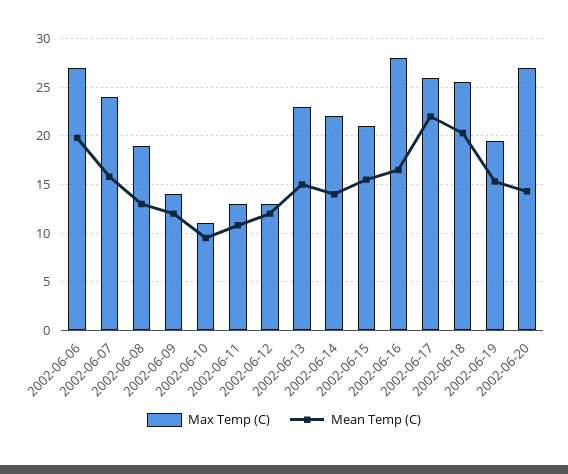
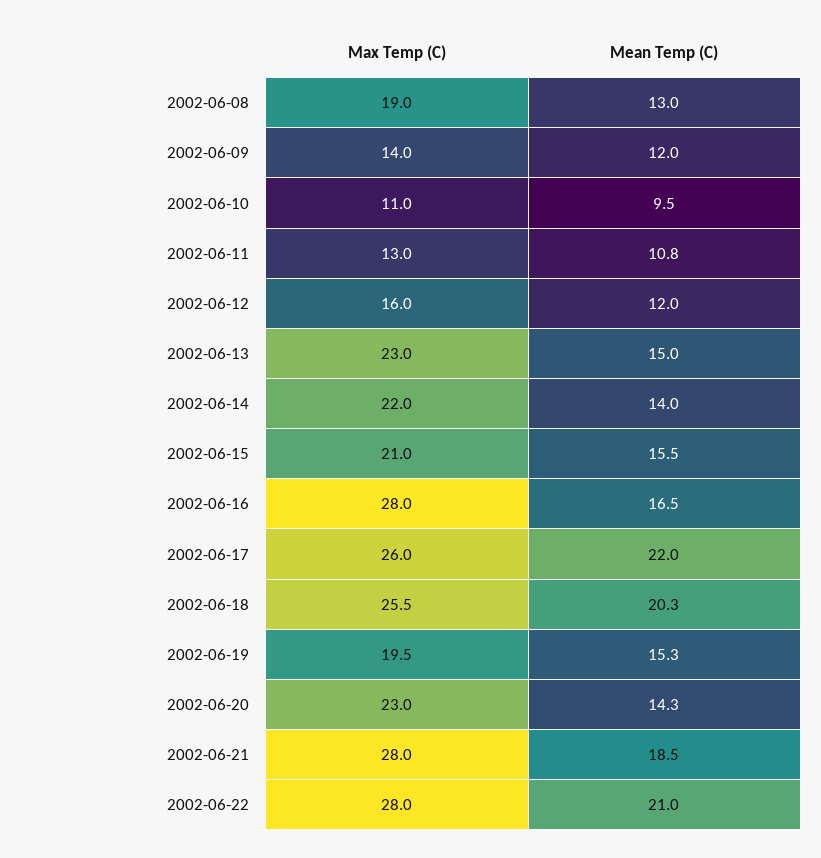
Max Temp (C), 2002-06-06: 27 -> none
Mean Temp (C), 2002-06-06: 20 -> none
Max Temp (C), 2002-06-07: 24 -> none
Mean Temp (C), 2002-06-07: 16 -> none
Max Temp (C), 2002-06-12: 13 -> 16
Max Temp (C), 2002-06-20: 27 -> 23
Max Temp (C), 2002-06-21: none -> 28
Mean Temp (C), 2002-06-21: none -> 18.5
Max Temp (C), 2002-06-22: none -> 28
Mean Temp (C), 2002-06-22: none -> 21

